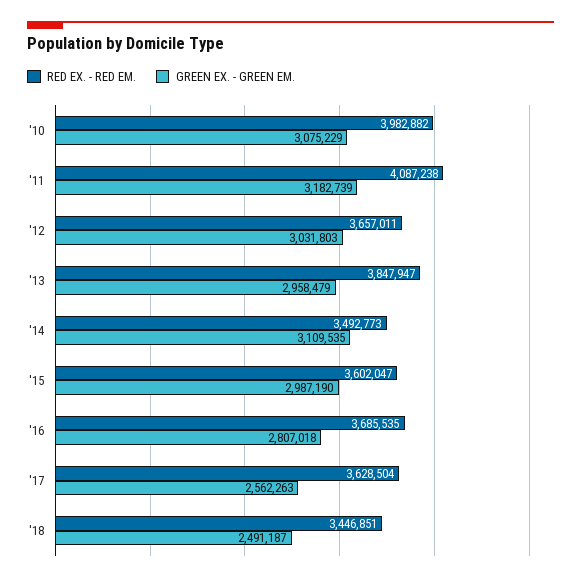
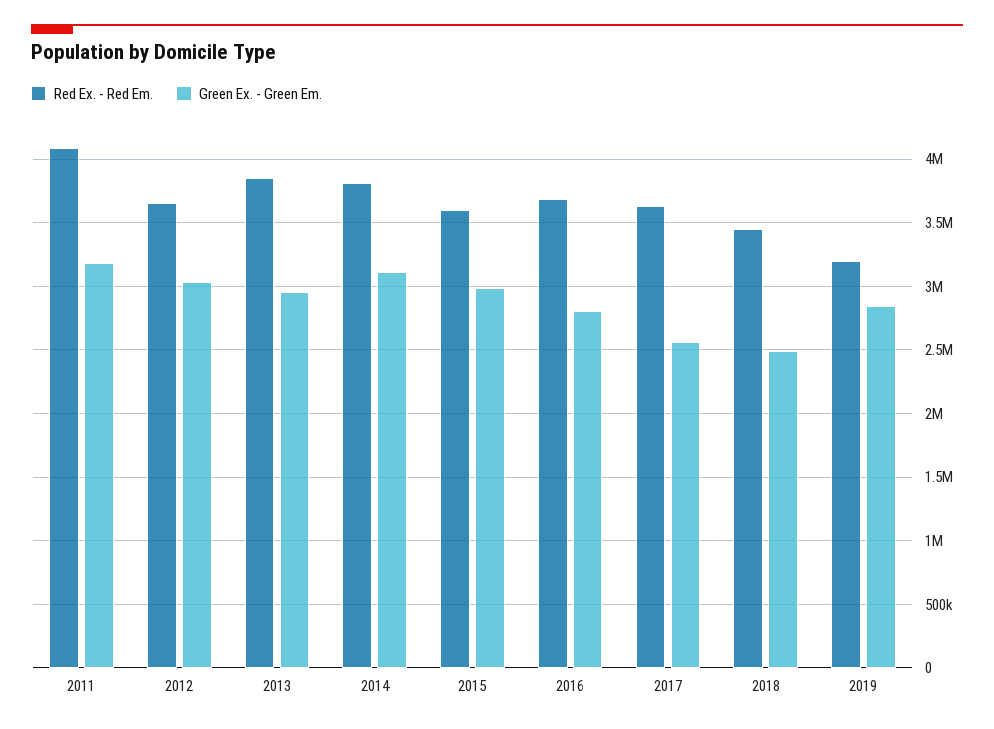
RED EX. - RED EM., '10: 3982882 -> none
GREEN EX. - GREEN EM., '10: 3075229 -> none
RED EX. - RED EM., '14: 3492773 -> 3800000
RED EX. - RED EM., 2019: none -> 3200000
GREEN EX. - GREEN EM., 2019: none -> 2850000

